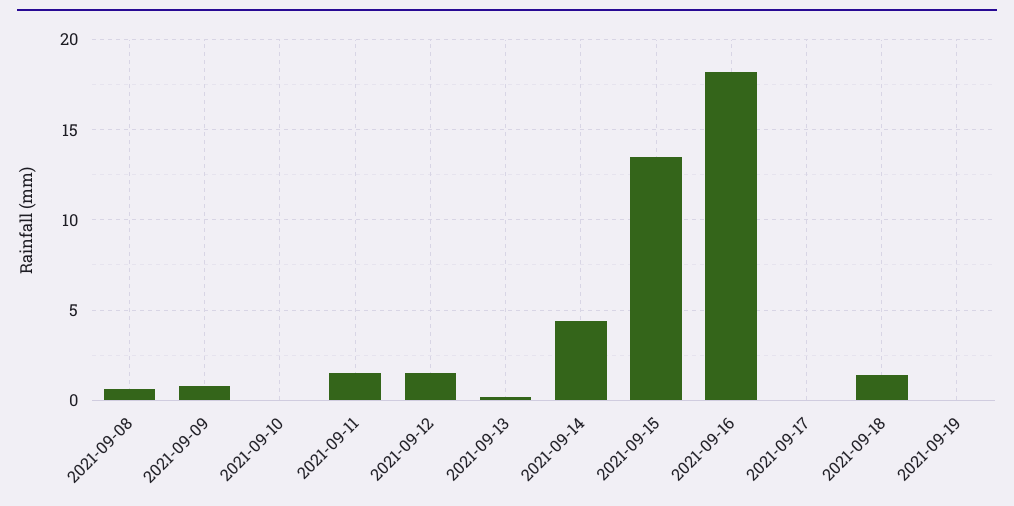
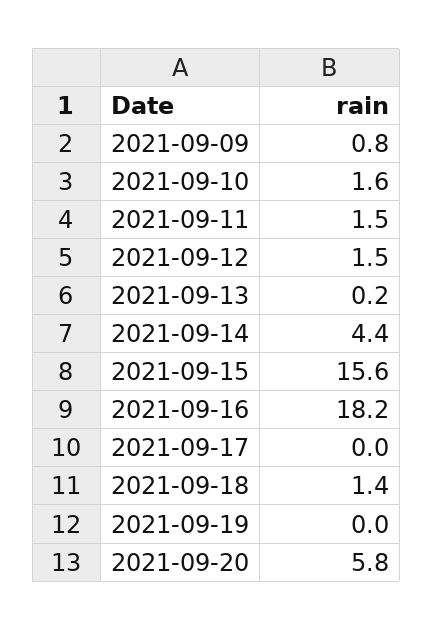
2021-09-08: 0.5 -> none
2021-09-10: 0 -> 1.6
2021-09-15: 13.5 -> 15.6
2021-09-20: none -> 5.8

